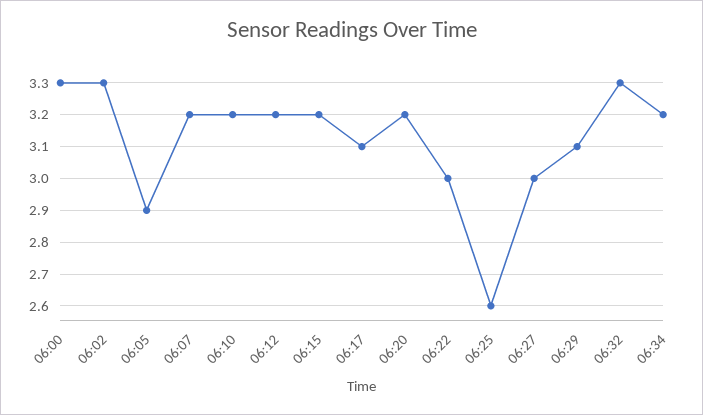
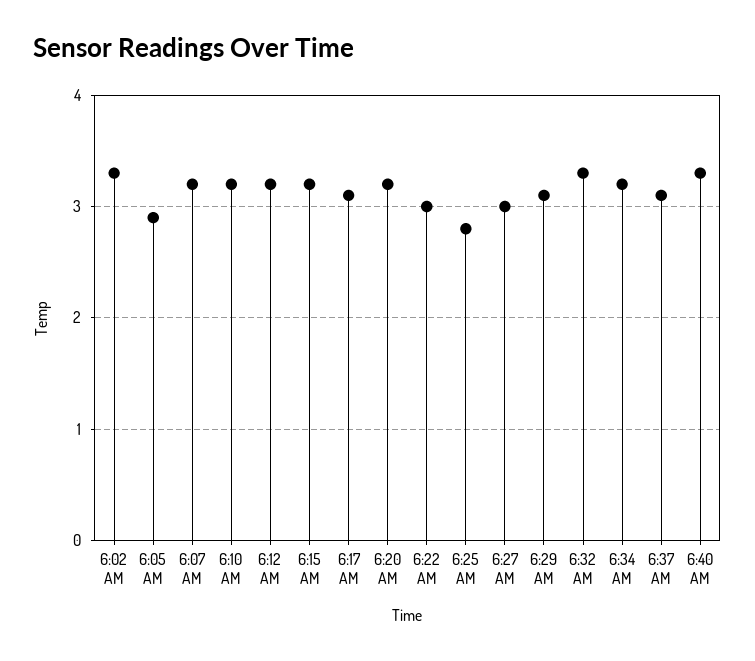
06:00: 3.3 -> none
06:25: 2.6 -> 2.8
6:37 AM: none -> 3.1
6:40 AM: none -> 3.3

